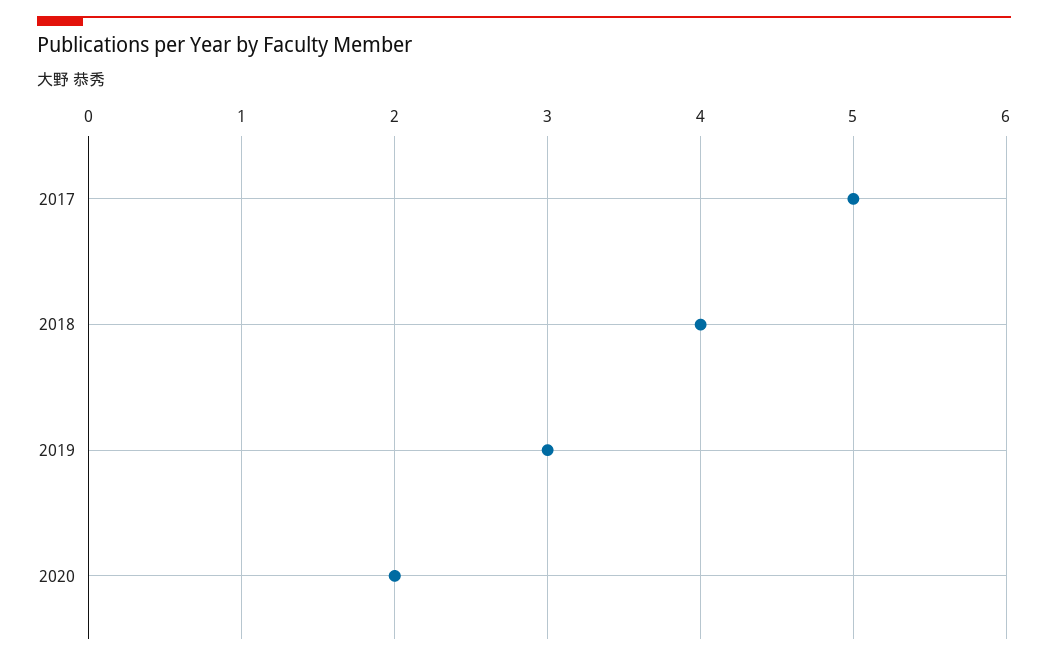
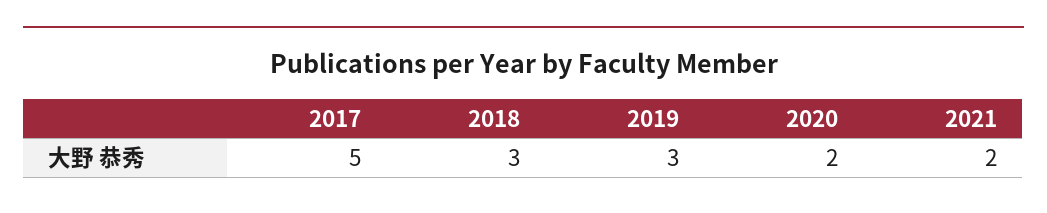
2018: 4 -> 3
2021: none -> 2

